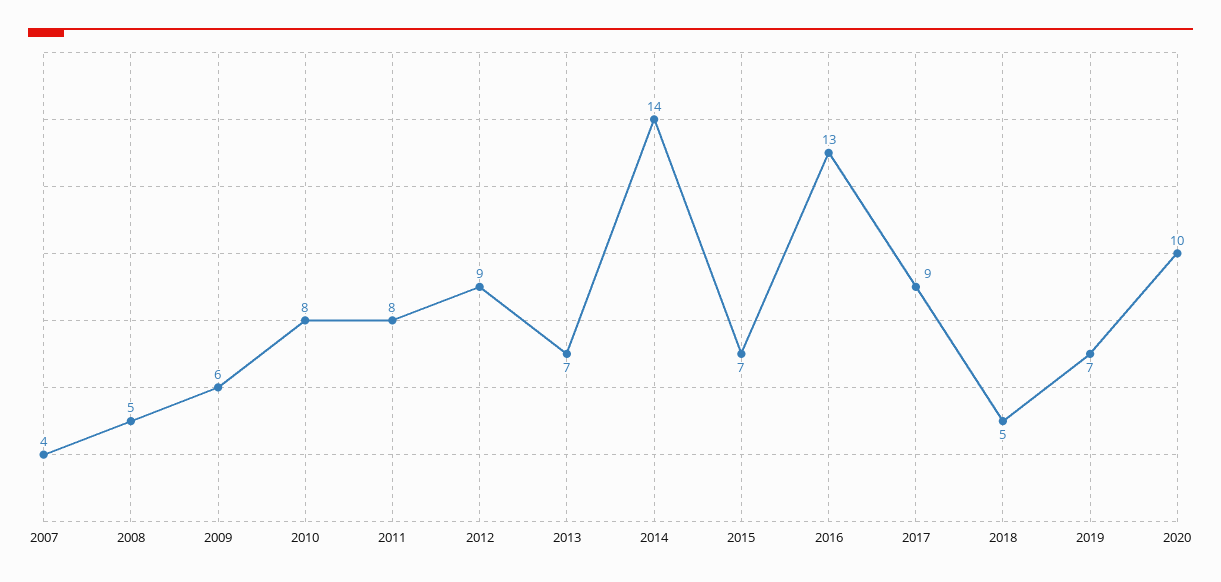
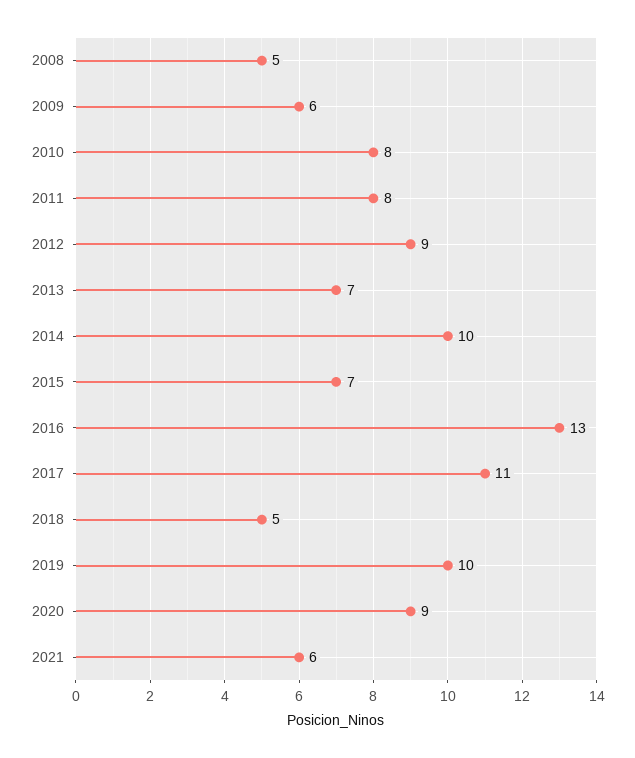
2007: 4 -> none
2014: 14 -> 10
2017: 9 -> 11
2019: 7 -> 10
2020: 10 -> 9
2021: none -> 6

